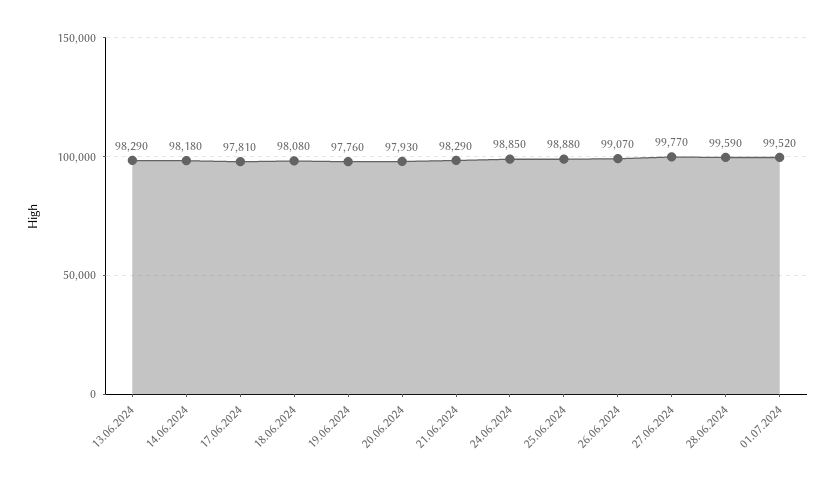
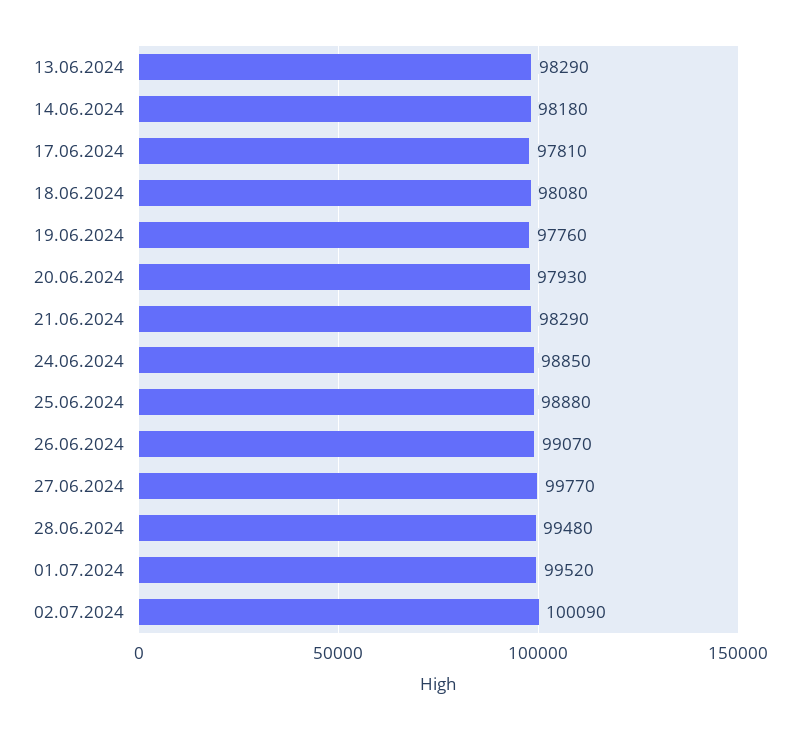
28.06.2024: 99590 -> 99480
02.07.2024: none -> 100090

